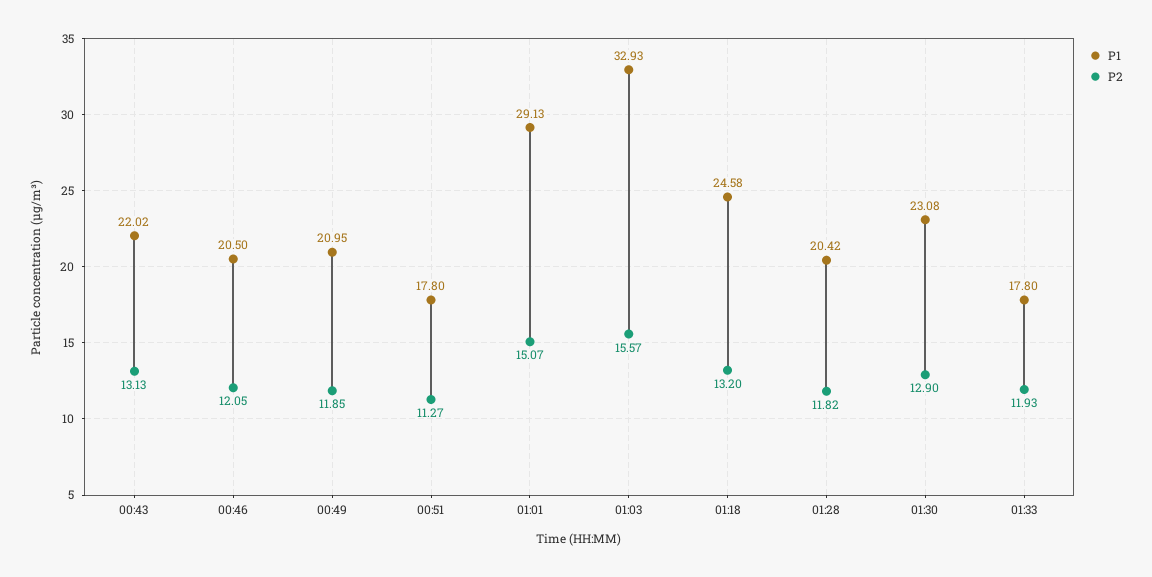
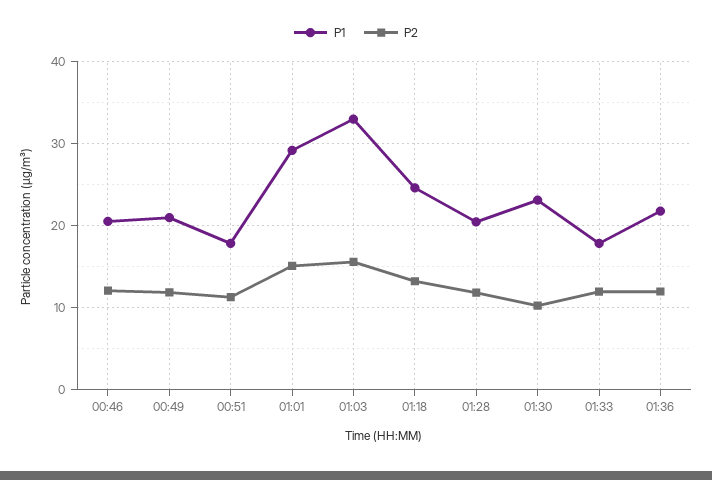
P1, 00:43: 22.02 -> none
P2, 00:43: 13.13 -> none
P2, 01:30: 12.9 -> 10
P1, 01:36: none -> 22
P2, 01:36: none -> 12

